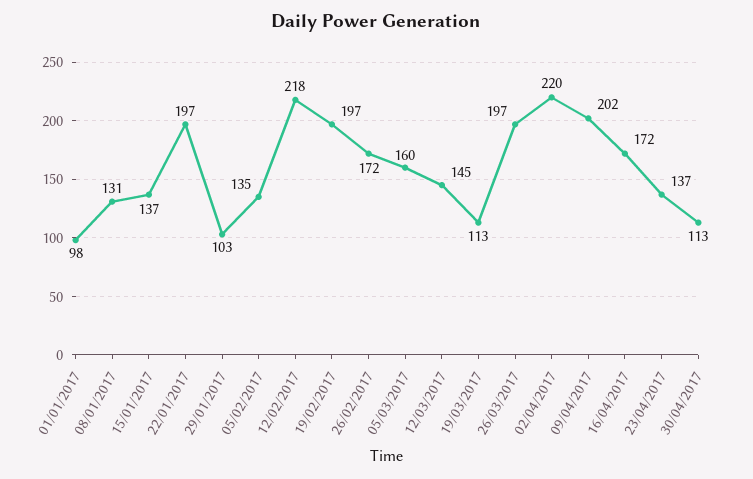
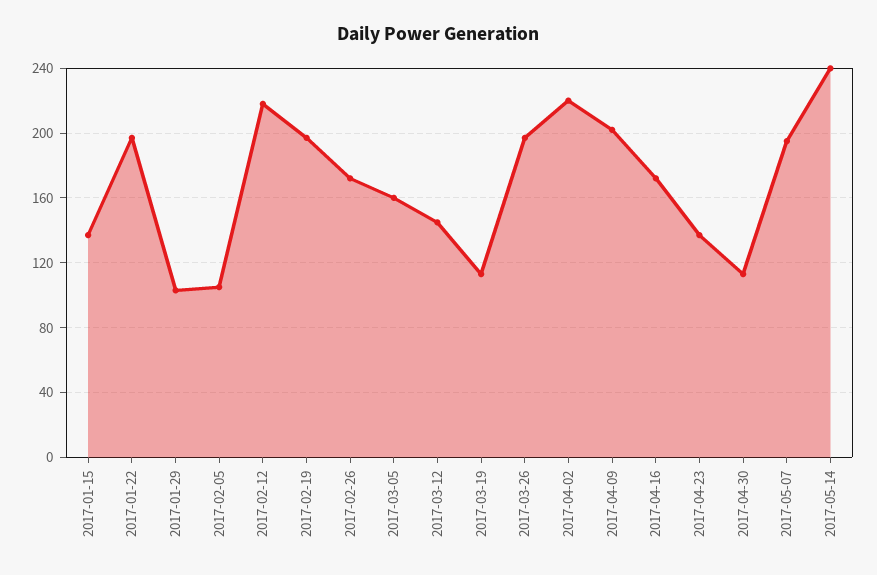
01/01/2017: 98 -> none
08/01/2017: 131 -> none
05/02/2017: 135 -> 105
2017-05-07: none -> 195
2017-05-14: none -> 240

